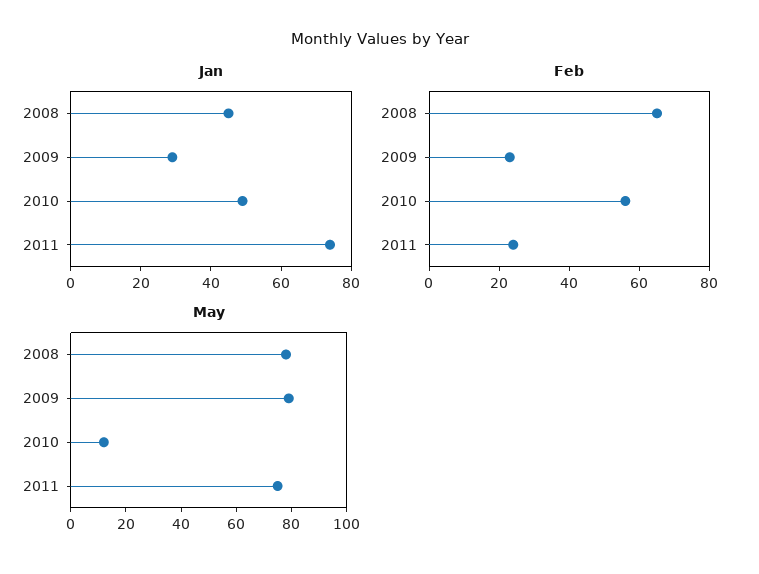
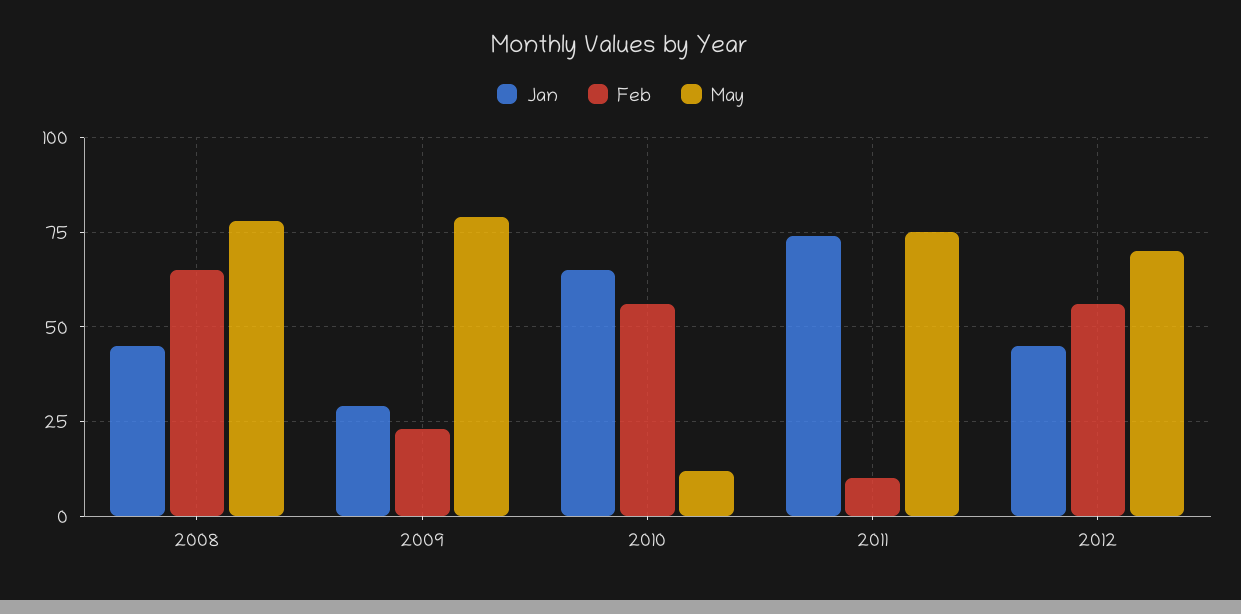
Jan, 2010: 50 -> 65
Feb, 2011: 25 -> 10
Jan, 2012: none -> 45
Feb, 2012: none -> 55
May, 2012: none -> 70

